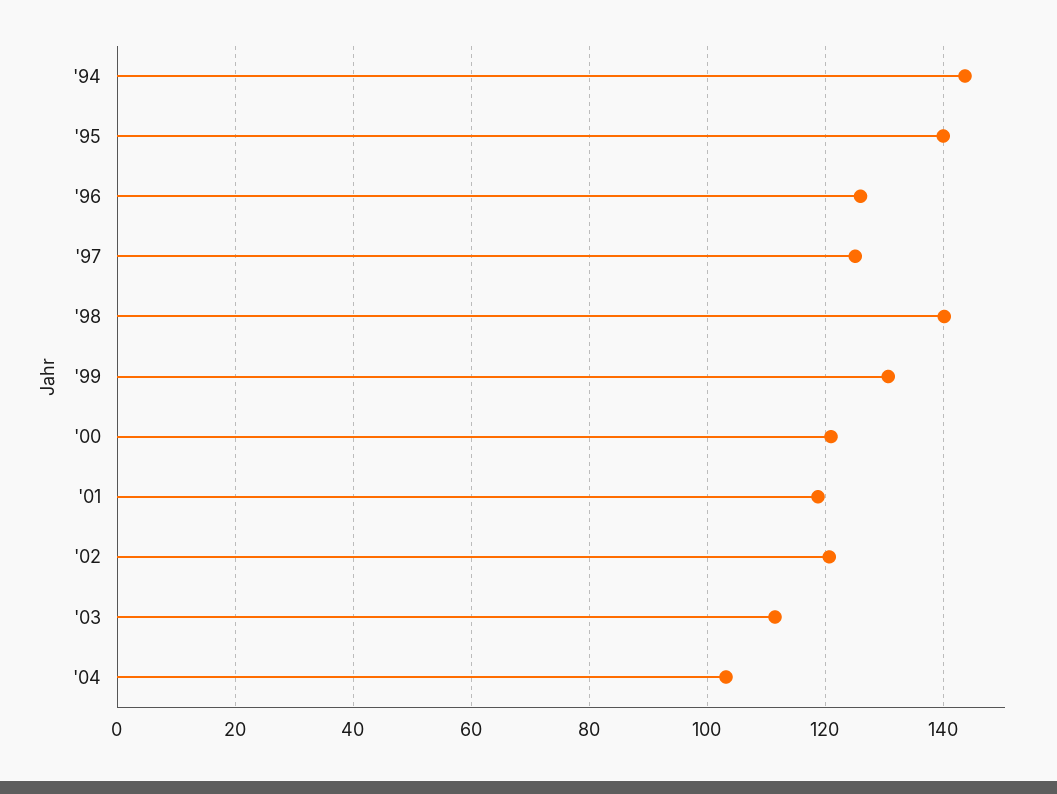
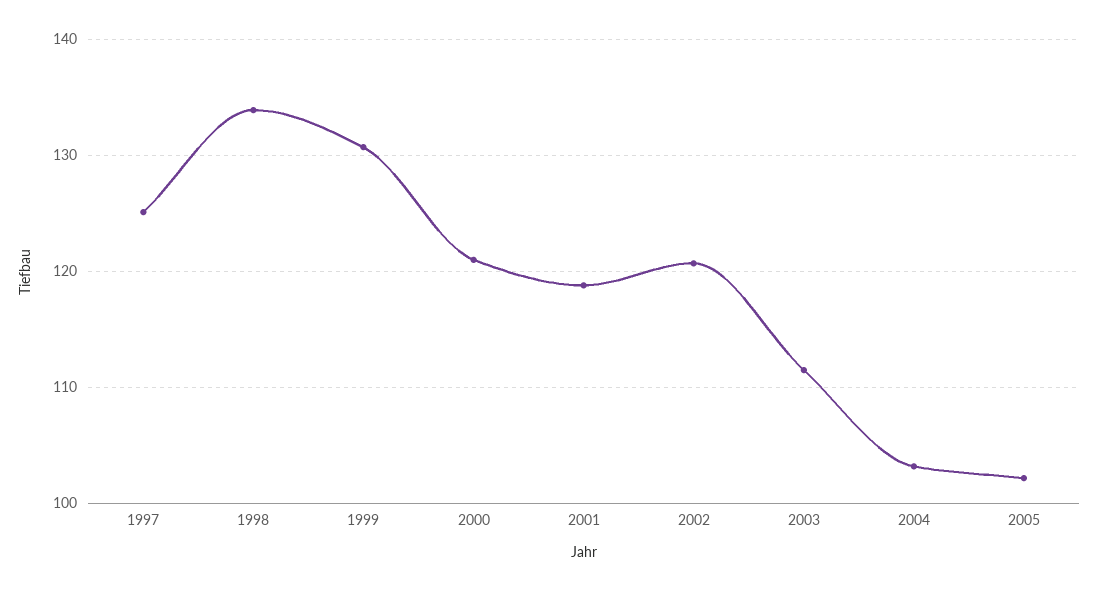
'94: 144 -> none
'95: 140 -> none
'96: 126 -> none
'98: 140 -> 134
2005: none -> 102

